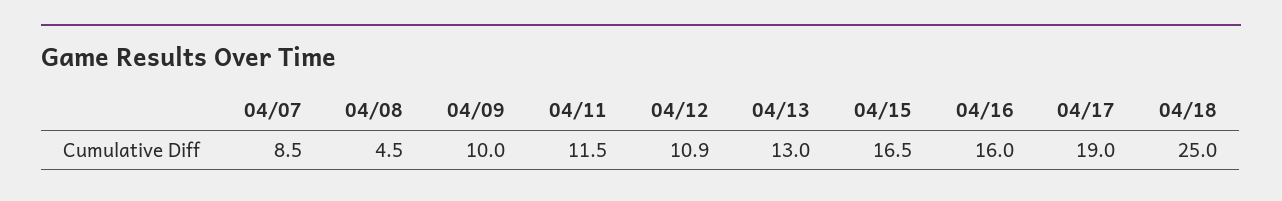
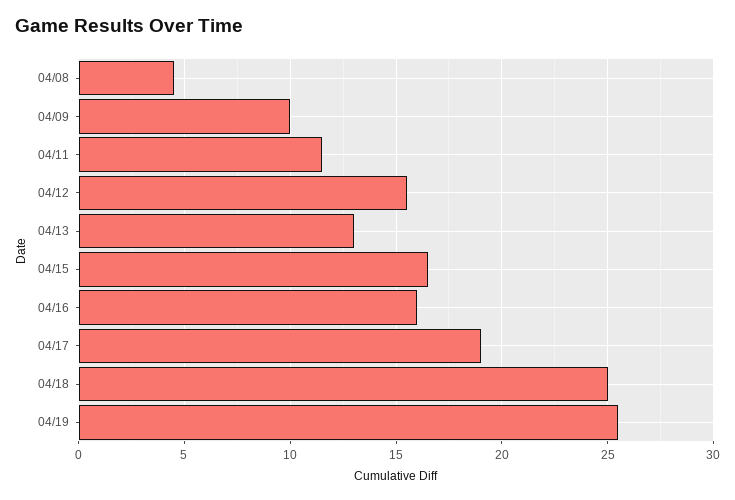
04/07: 8.5 -> none
04/12: 10.9 -> 15.5
04/19: none -> 25.5

